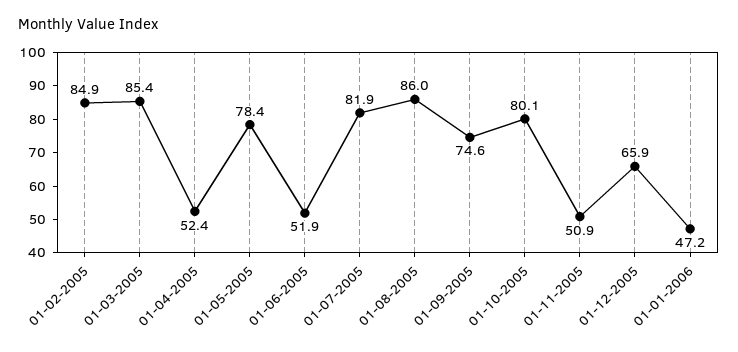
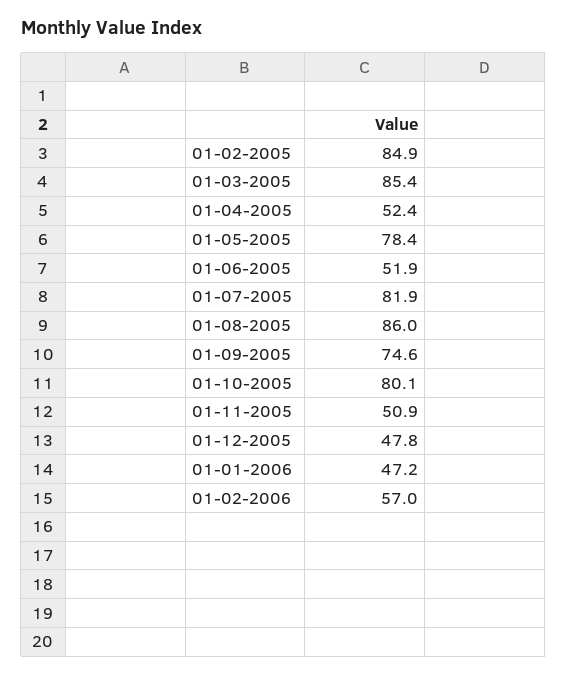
01-12-2005: 65.9 -> 47.8
01-02-2006: none -> 57

